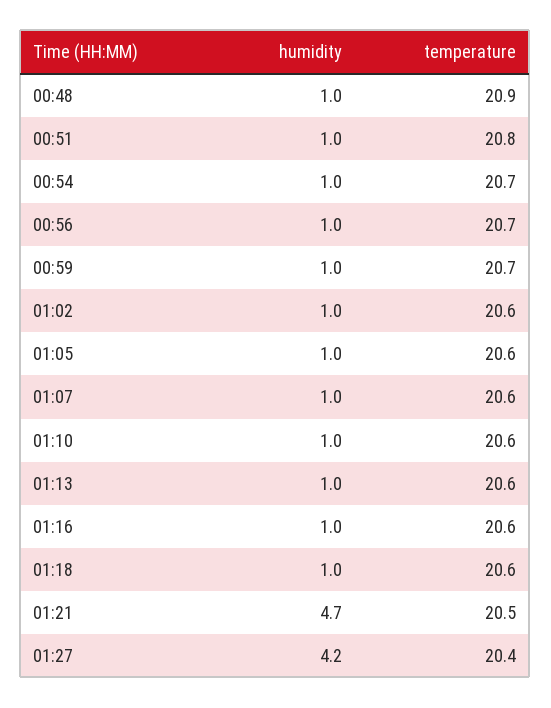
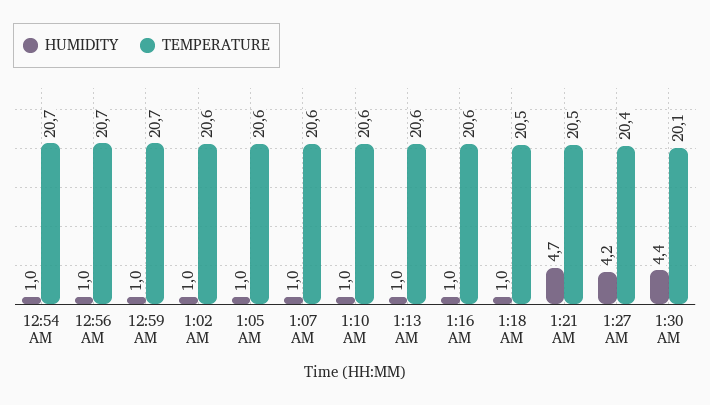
humidity, 00:48: 1 -> none
temperature, 00:48: 20.9 -> none
humidity, 00:51: 1 -> none
temperature, 00:51: 20.8 -> none
temperature, 01:18: 20.6 -> 20.5
humidity, 1:30 AM: none -> 4.4
temperature, 1:30 AM: none -> 20.1

